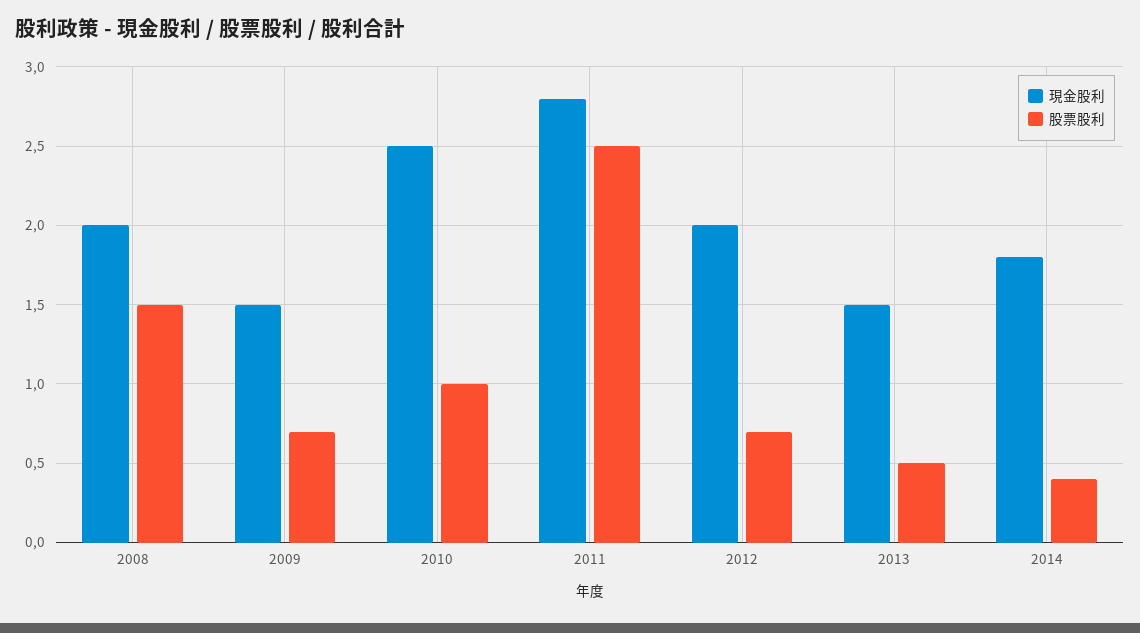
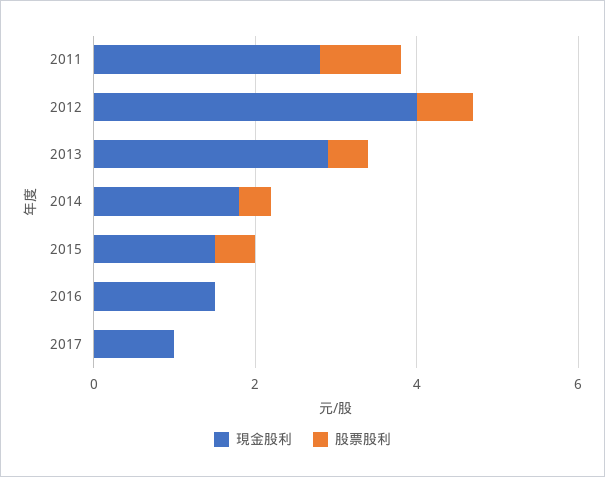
現金股利, 2008: 2 -> none
股票股利, 2008: 1.5 -> none
現金股利, 2009: 1.5 -> none
股票股利, 2009: 0.7 -> none
現金股利, 2010: 2.5 -> none
股票股利, 2010: 1 -> none
股票股利, 2011: 2.5 -> 1
現金股利, 2012: 2 -> 4
現金股利, 2013: 1.5 -> 3
現金股利, 2015: none -> 1.5
股票股利, 2015: none -> 0.5
現金股利, 2016: none -> 1.5
股票股利, 2016: none -> 0
現金股利, 2017: none -> 1
股票股利, 2017: none -> 0

